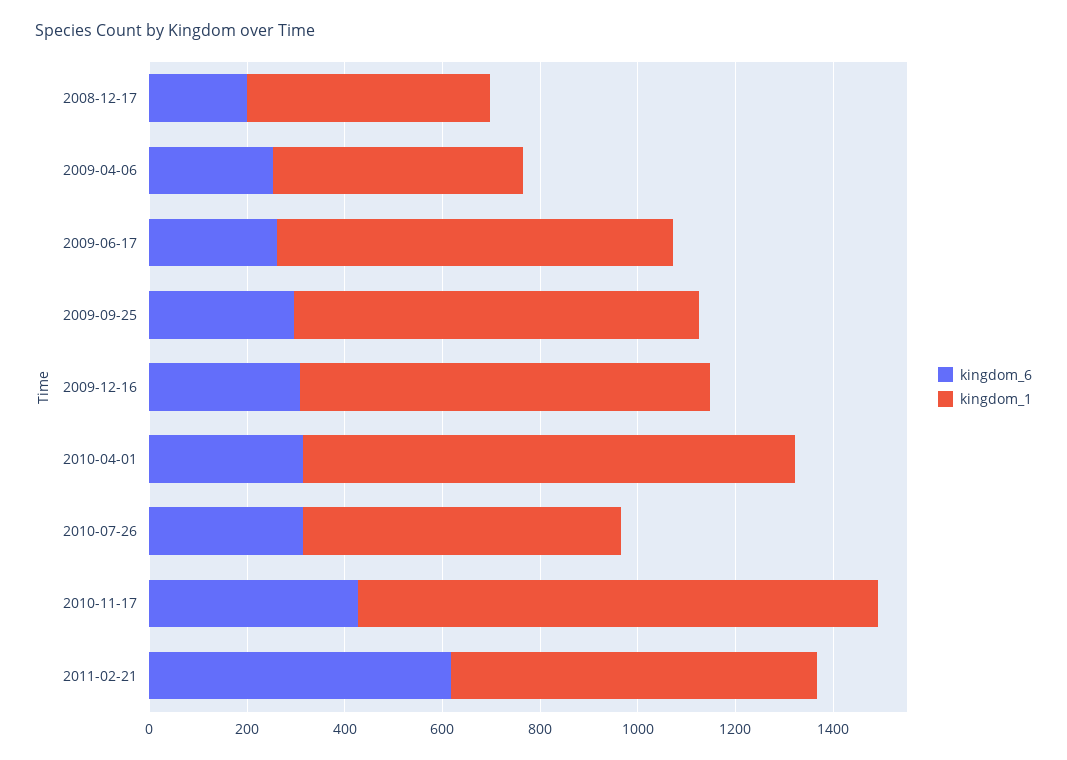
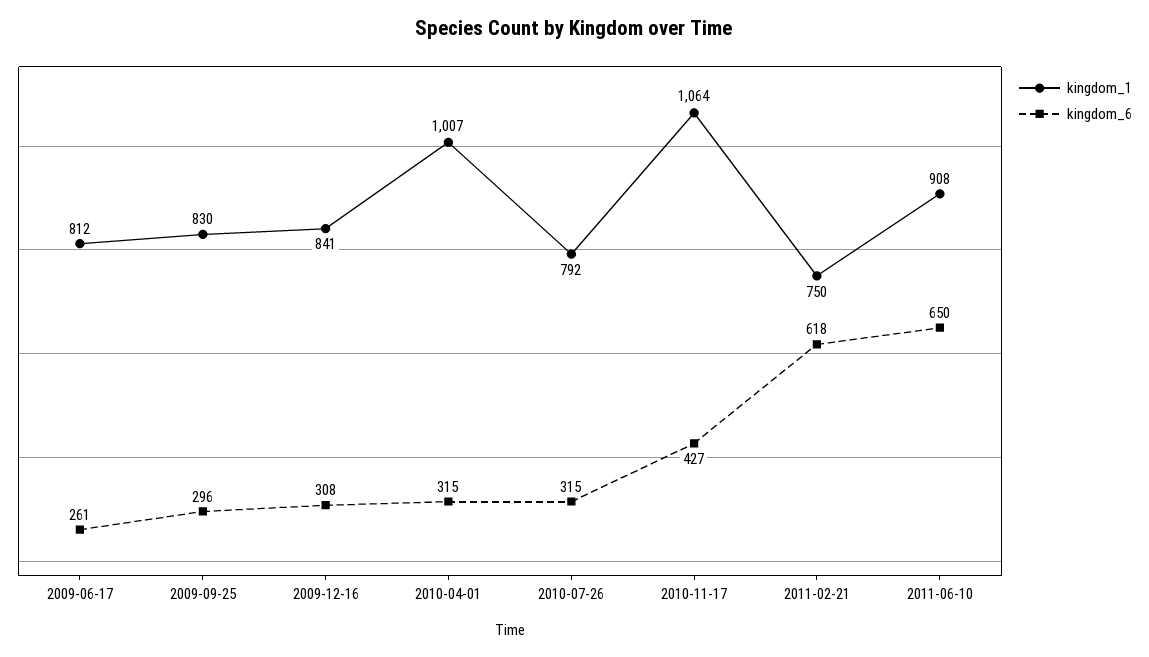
kingdom_6, 2008-12-17: 200 -> none
kingdom_1, 2008-12-17: 500 -> none
kingdom_6, 2009-04-06: 250 -> none
kingdom_1, 2009-04-06: 500 -> none
kingdom_1, 2010-07-26: 650 -> 792
kingdom_1, 2011-06-10: none -> 908
kingdom_6, 2011-06-10: none -> 650

